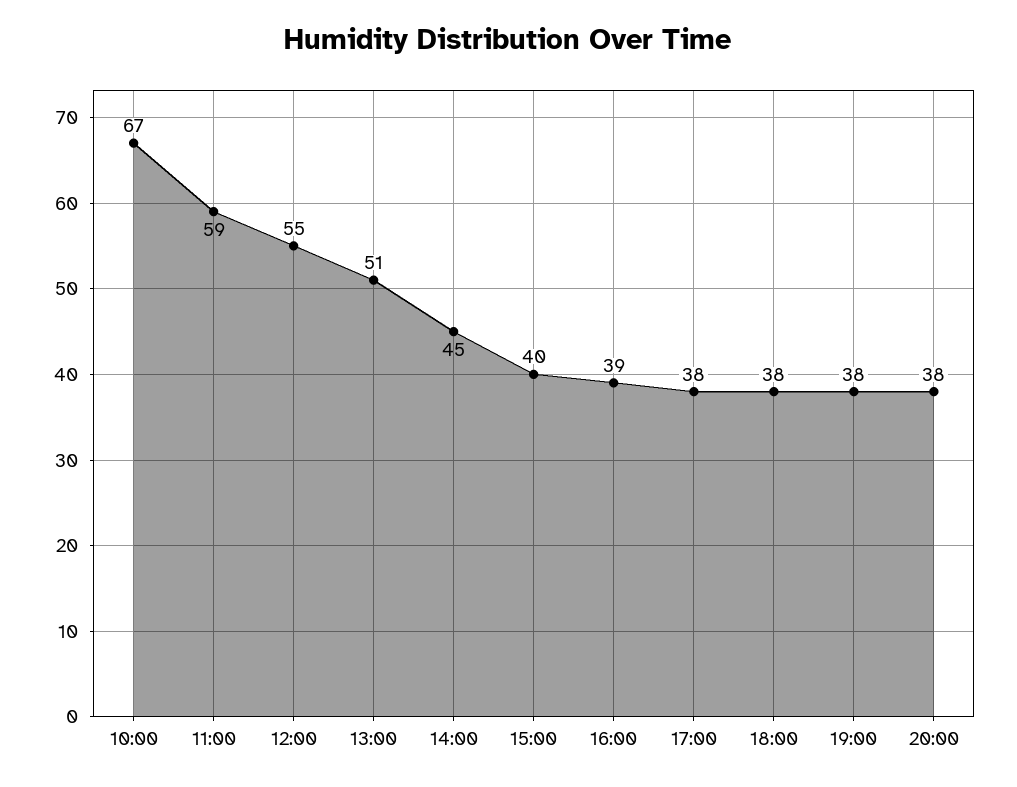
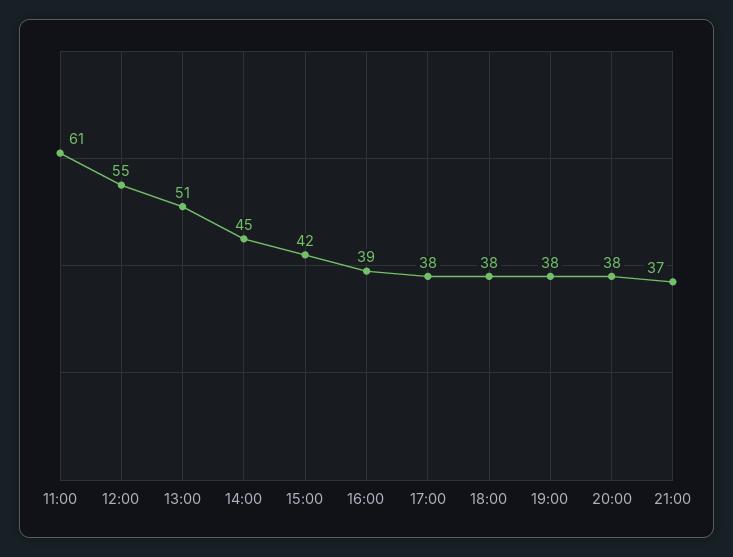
10:00: 67 -> none
11:00: 59 -> 61
15:00: 40 -> 42
21:00: none -> 37

